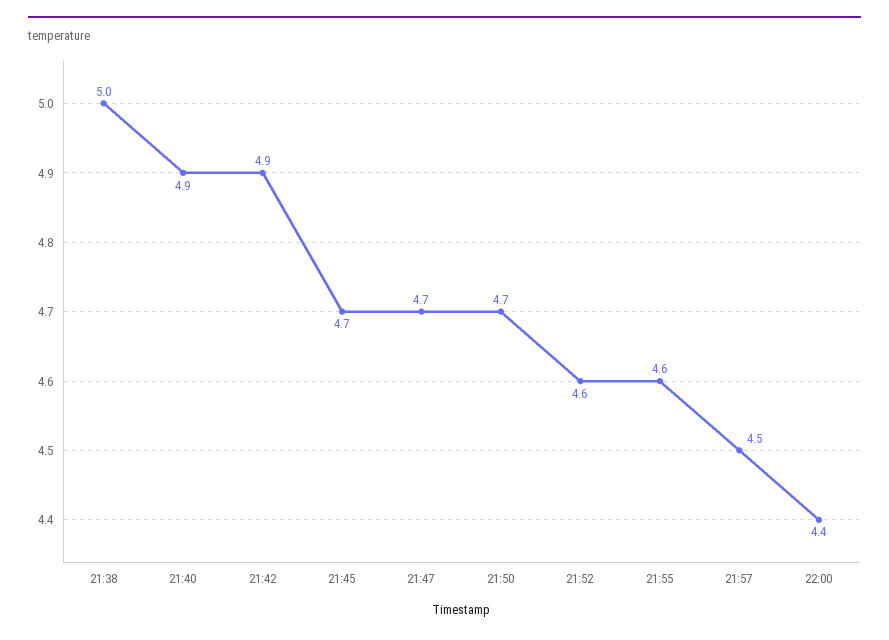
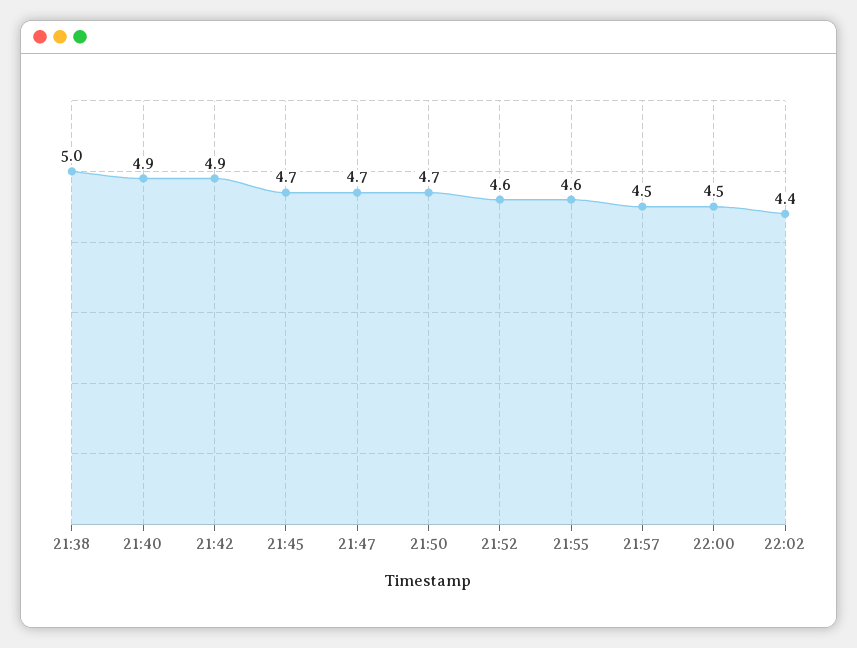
22:00: 4.4 -> 4.5
22:02: none -> 4.4

